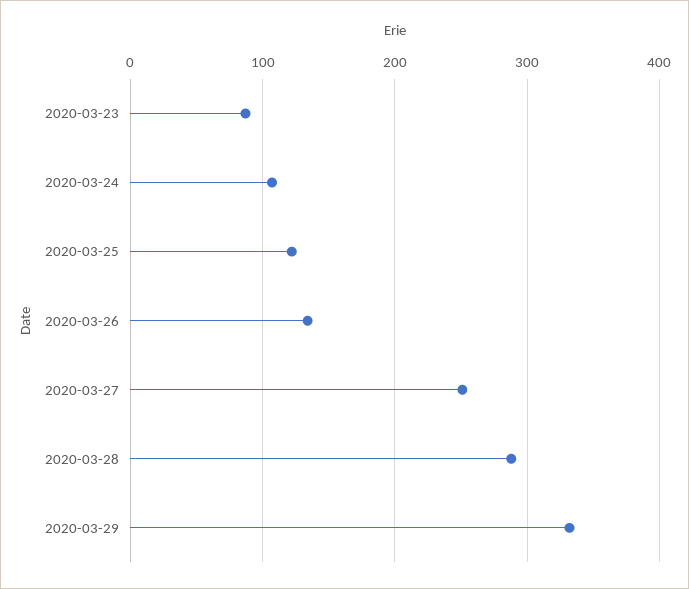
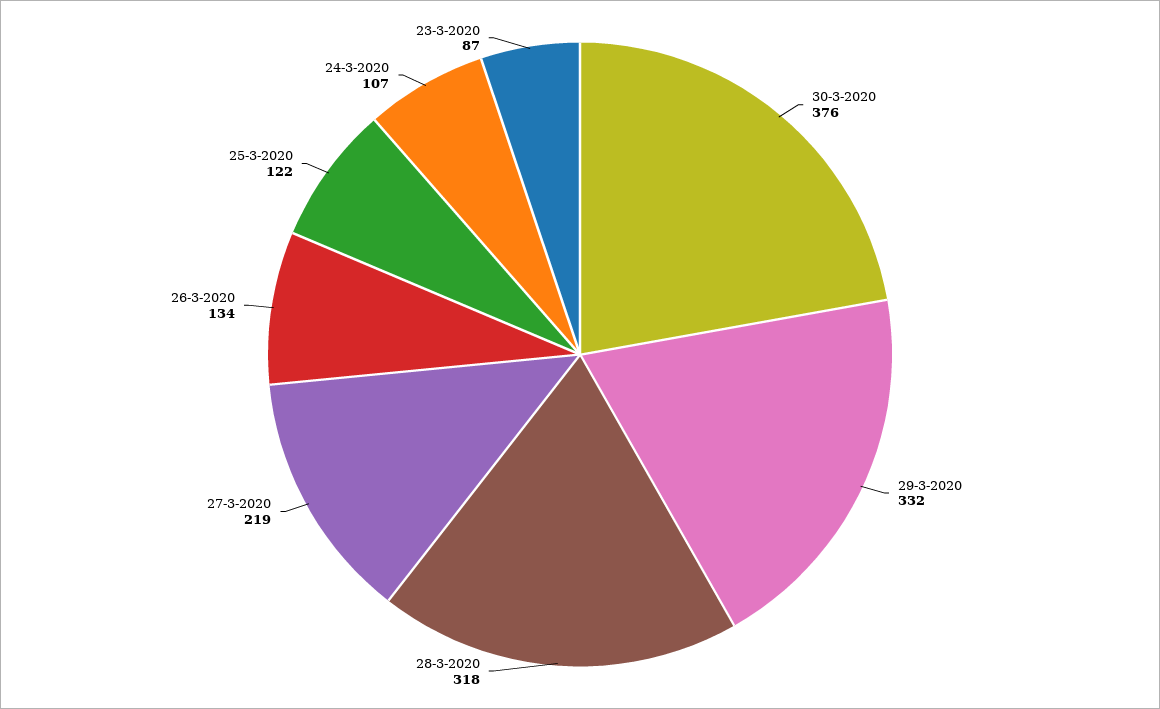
2020-03-27: 250 -> 219
2020-03-28: 290 -> 318
30-3-2020: none -> 376

